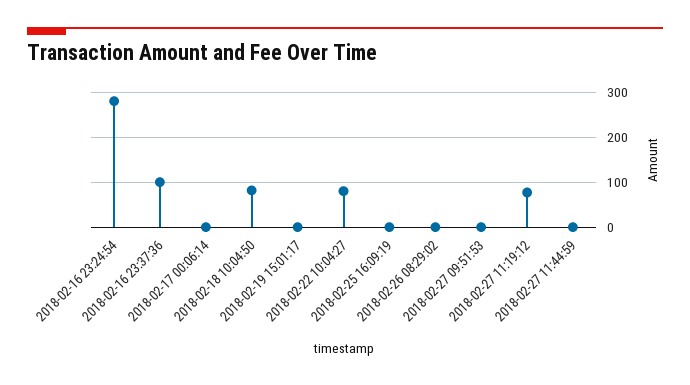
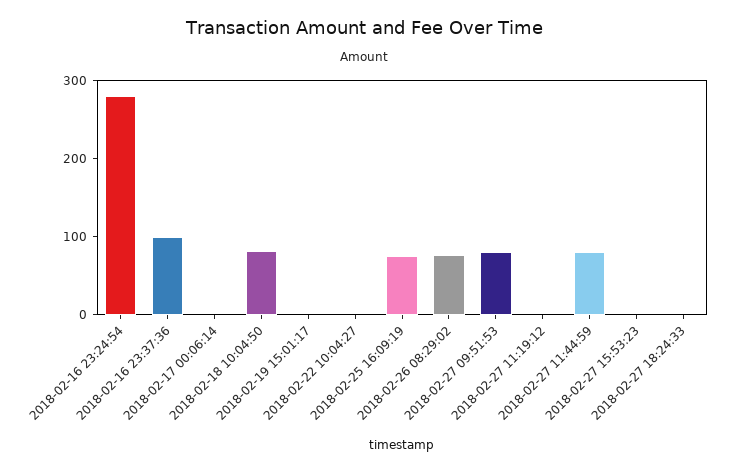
2018-02-22 10:04:27: 80 -> 0
2018-02-25 16:09:19: 0 -> 80
2018-02-26 08:29:02: 0 -> 80
2018-02-27 09:51:53: 0 -> 80
2018-02-27 11:19:12: 80 -> 0
2018-02-27 11:44:59: 0 -> 80
2018-02-27 15:53:23: none -> 0
2018-02-27 18:24:33: none -> 0

